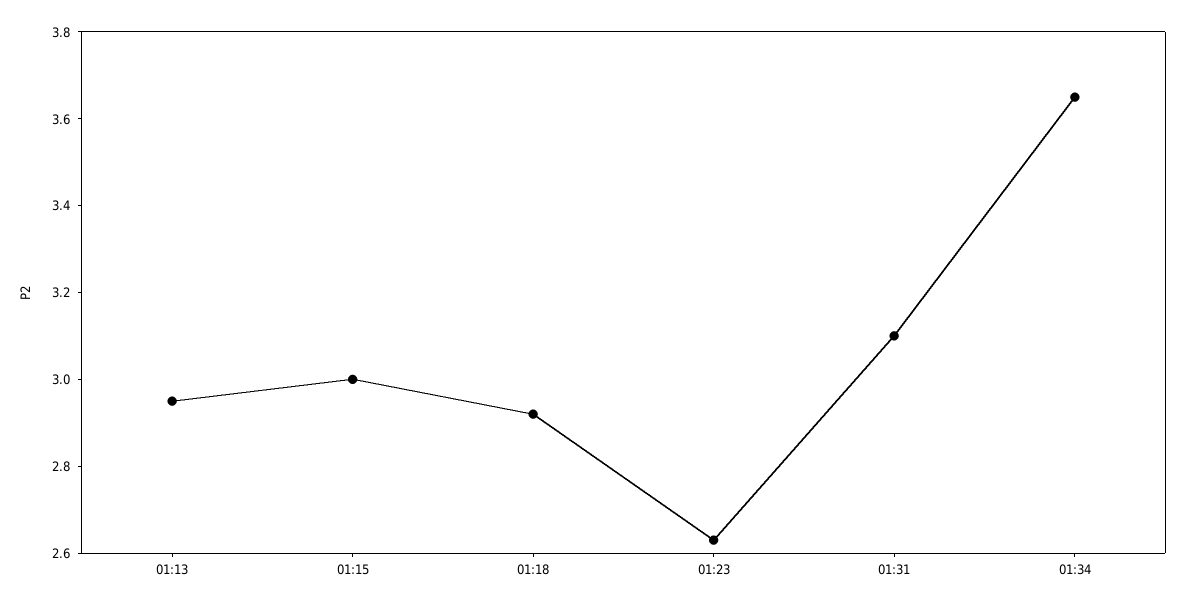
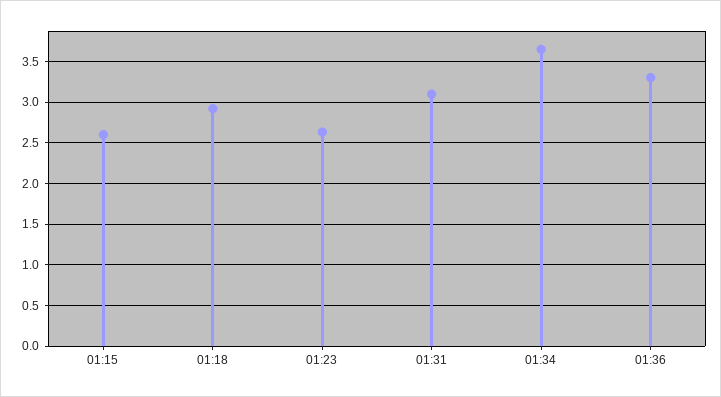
01:13: 2.95 -> none
01:15: 3 -> 2.6
01:36: none -> 3.3

